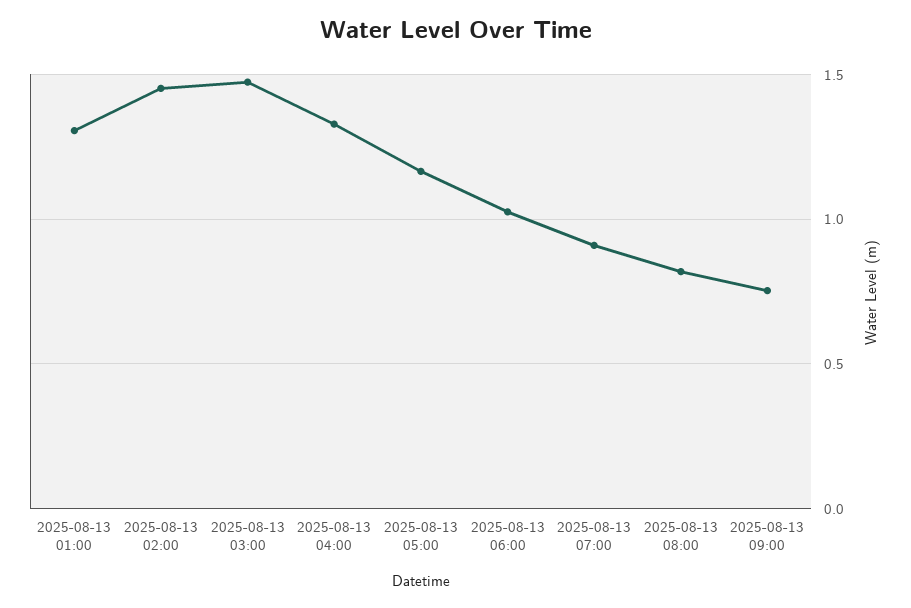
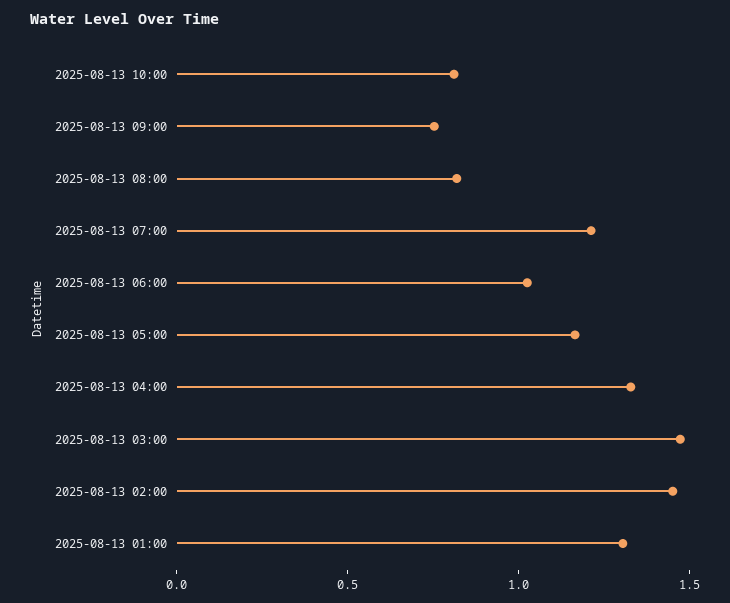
2025-08-13 07:00: 0.9 -> 1.2
2025-08-13 10:00: none -> 0.8

